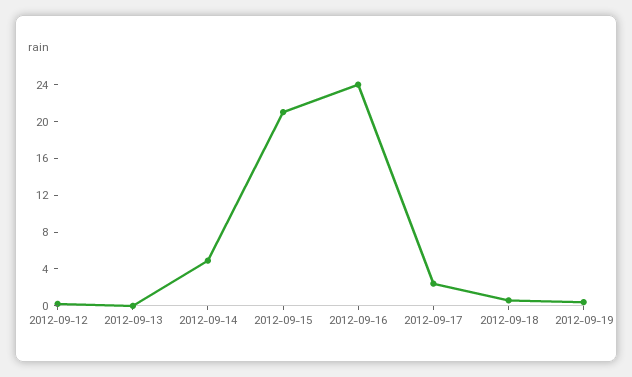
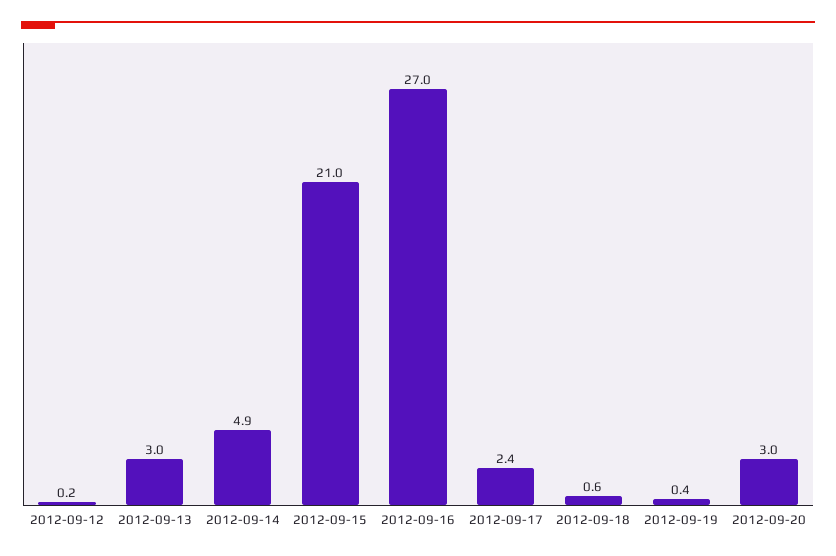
2012-09-13: 0 -> 3
2012-09-16: 24 -> 27
2012-09-20: none -> 3

